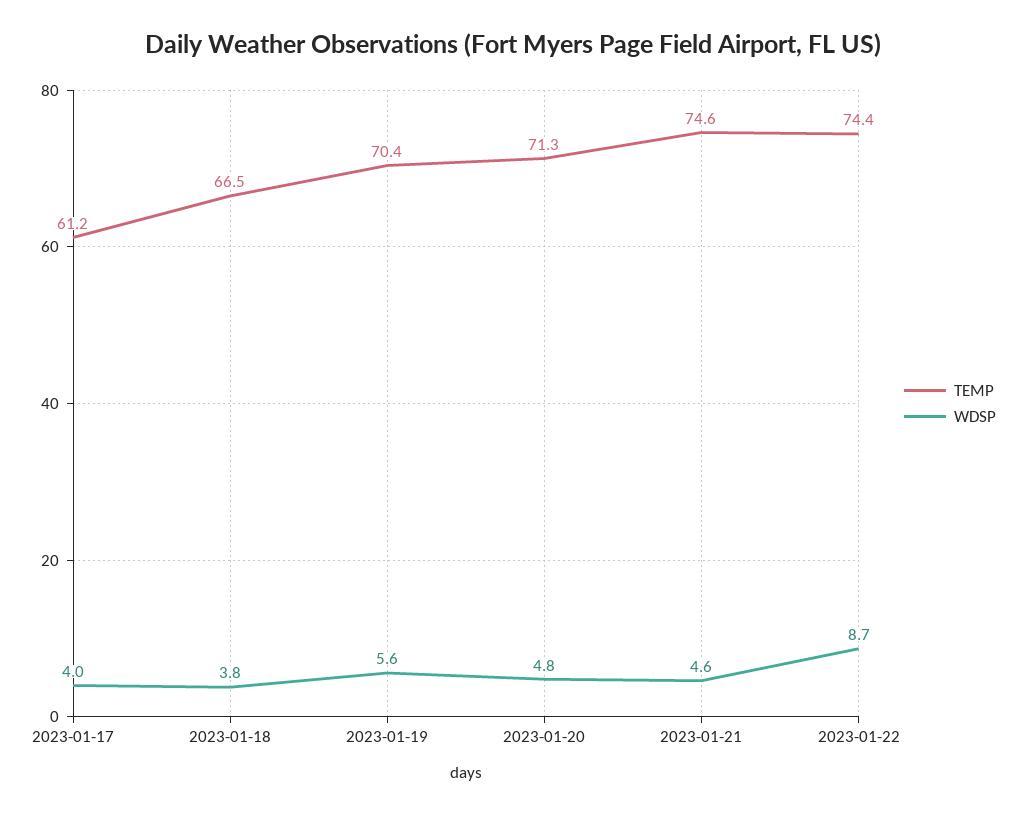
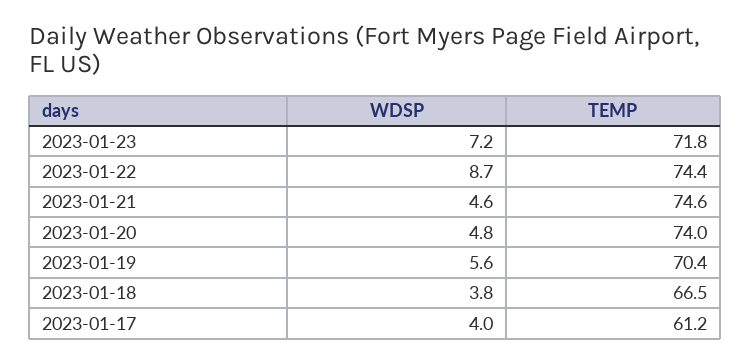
TEMP, 2023-01-20: 71.3 -> 74
WDSP, 2023-01-23: none -> 7.2
TEMP, 2023-01-23: none -> 71.8

